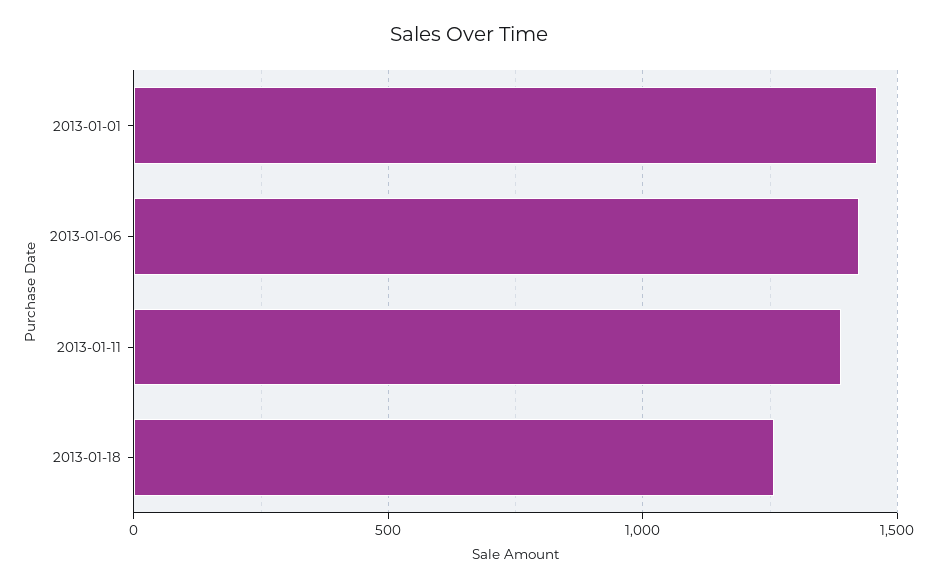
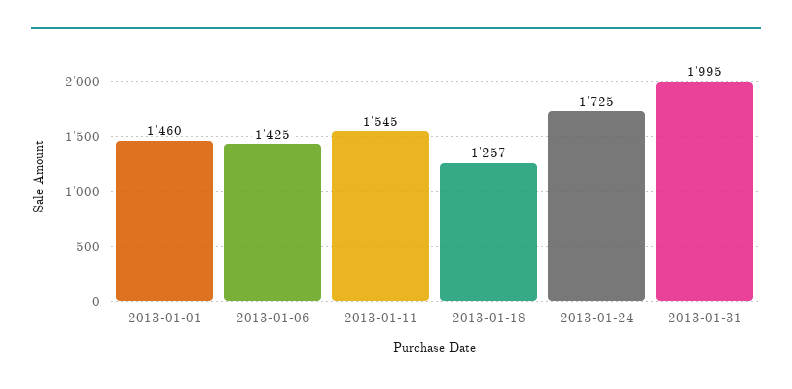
2013-01-11: 1400 -> 1545
2013-01-24: none -> 1725
2013-01-31: none -> 1995

